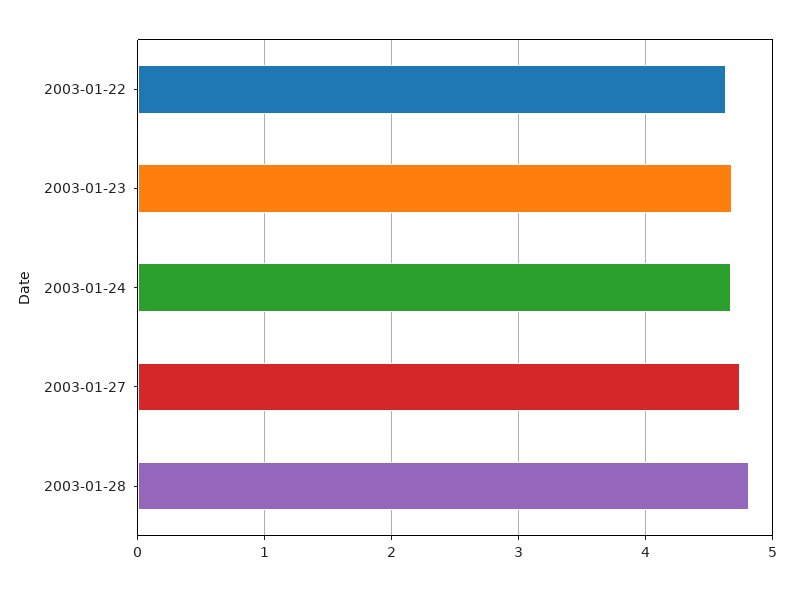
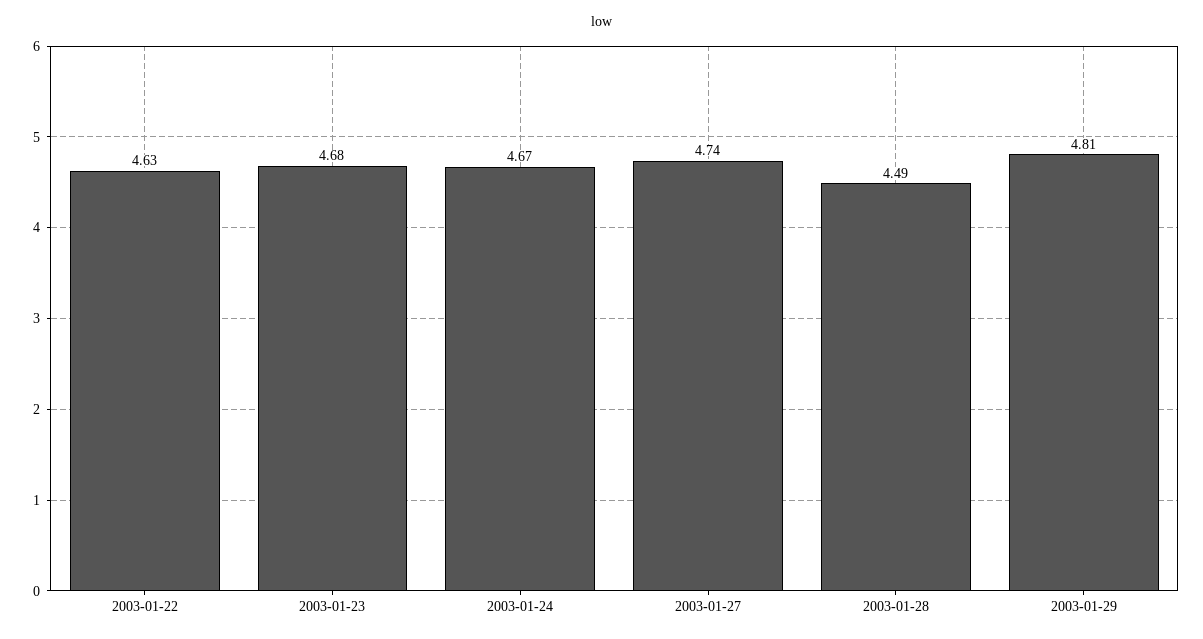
2003-01-28: 4.8 -> 4.49
2003-01-29: none -> 4.81

